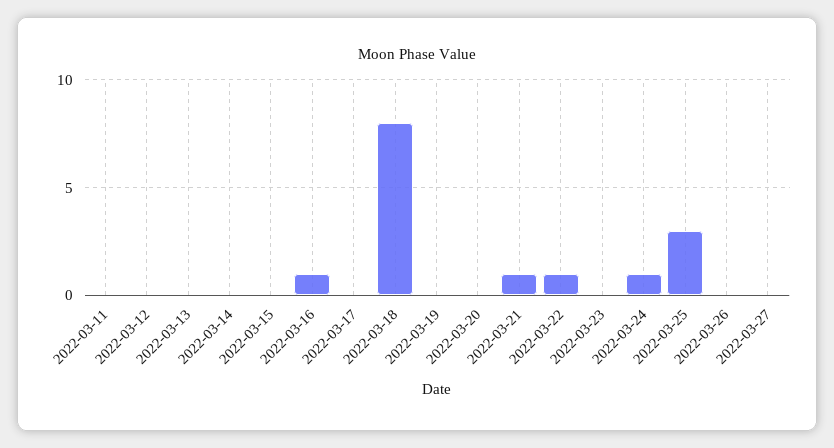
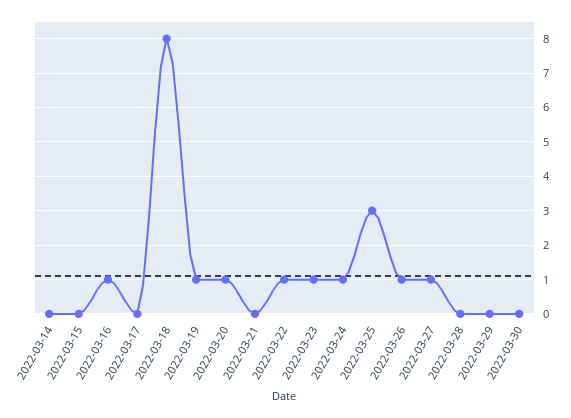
2022-03-11: 0 -> none
2022-03-12: 0 -> none
2022-03-13: 0 -> none
2022-03-19: 0 -> 1
2022-03-20: 0 -> 1
2022-03-21: 1 -> 0
2022-03-23: 0 -> 1
2022-03-26: 0 -> 1
2022-03-27: 0 -> 1
2022-03-28: none -> 0
2022-03-29: none -> 0
2022-03-30: none -> 0

